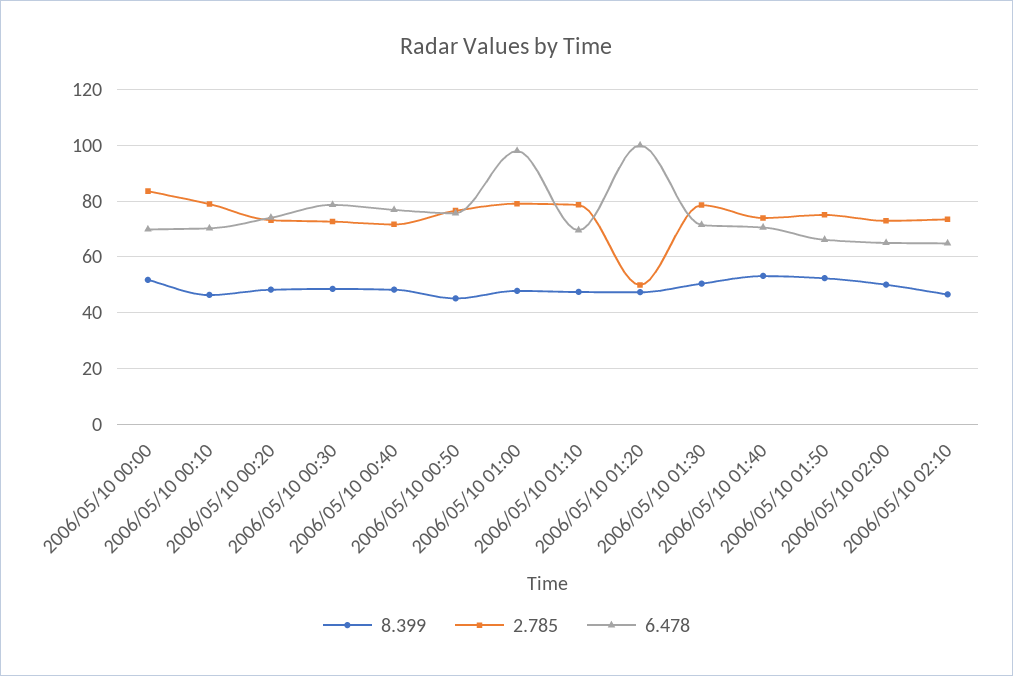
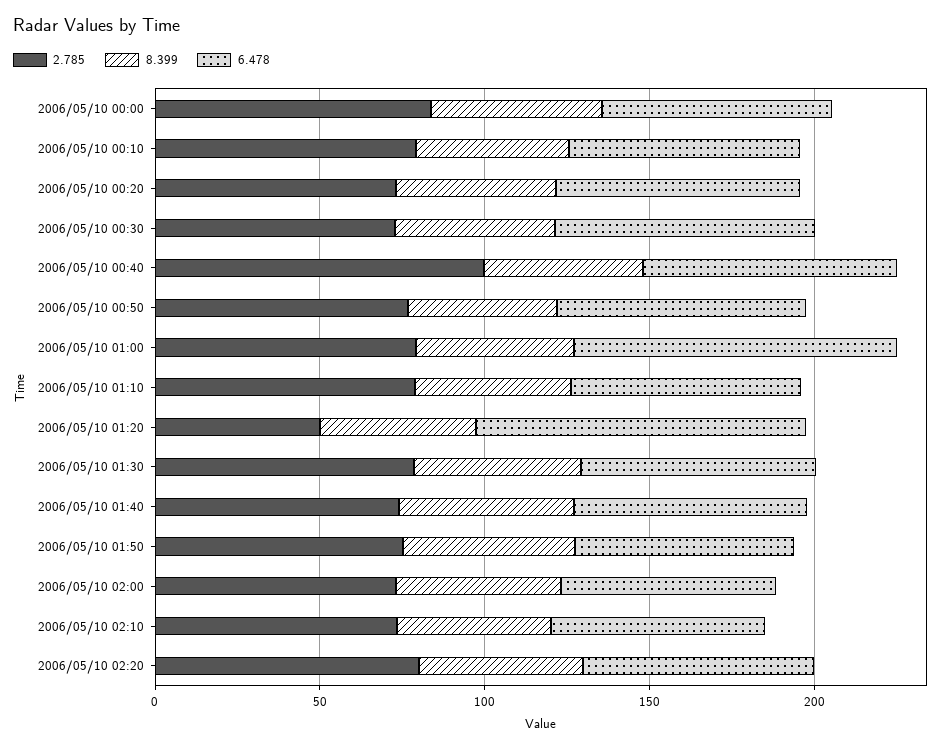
2.785, 2006/05/10 00:40: 72.5 -> 100
2.785, 2006/05/10 02:20: none -> 80
8.399, 2006/05/10 02:20: none -> 50
6.478, 2006/05/10 02:20: none -> 70

